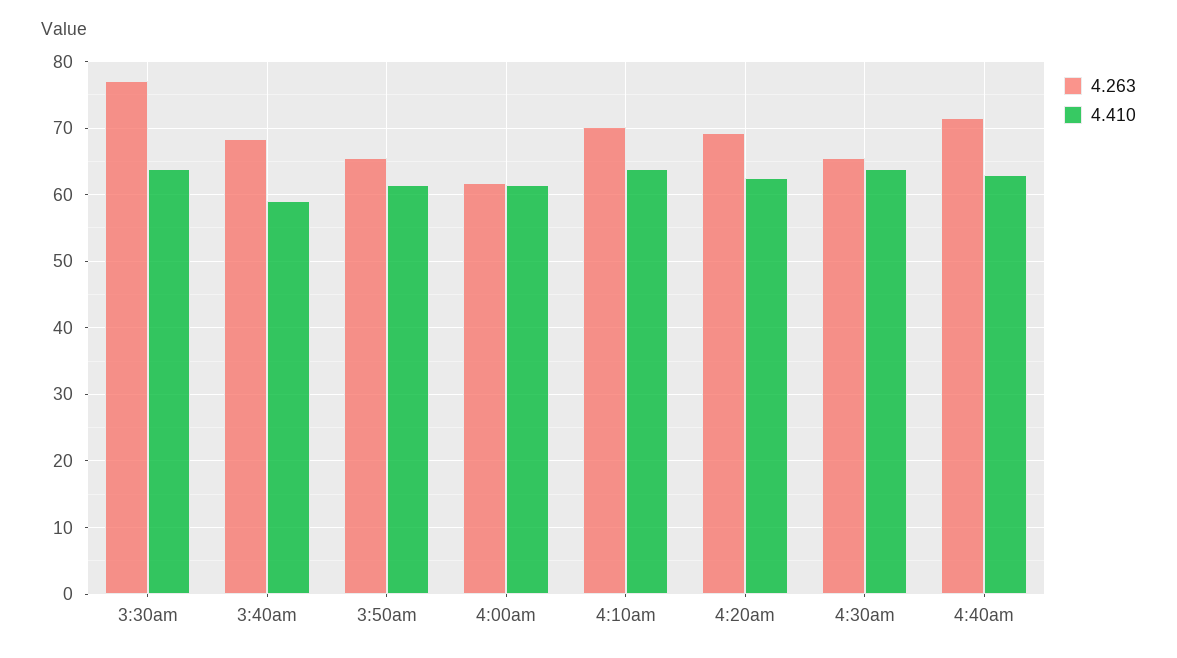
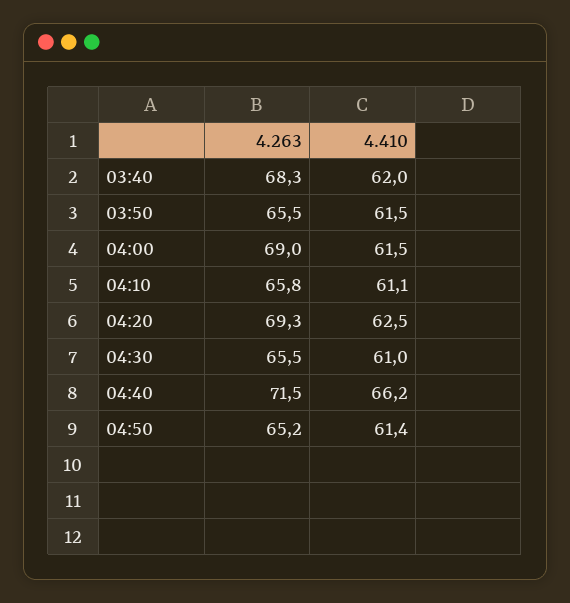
4.263, 3:30am: 77 -> none
4.410, 3:30am: 64 -> none
4.410, 3:40am: 59 -> 62
4.263, 4:00am: 62 -> 69
4.263, 4:10am: 70 -> 65.8
4.410, 4:10am: 64 -> 61.1
4.410, 4:30am: 64 -> 61
4.410, 4:40am: 63 -> 66.2
4.263, 04:50: none -> 65.2
4.410, 04:50: none -> 61.4

